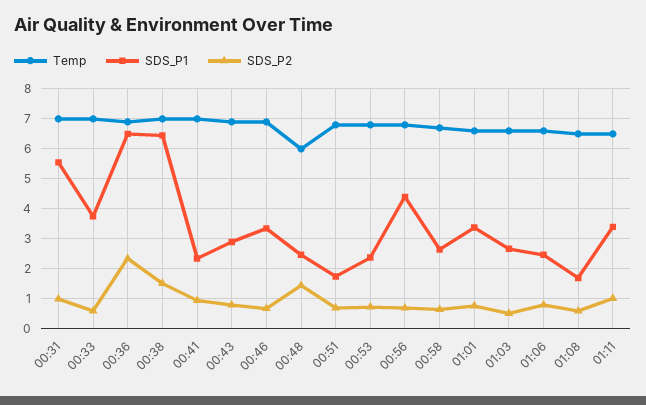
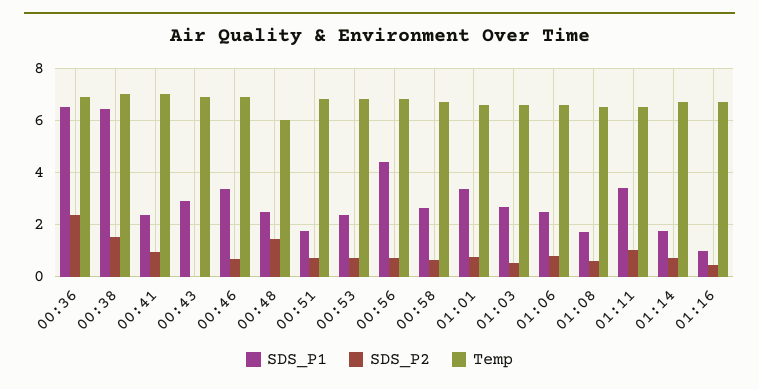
Temp, 00:31: 7 -> none
SDS_P1, 00:31: 5.6 -> none
SDS_P2, 00:31: 1 -> none
Temp, 00:33: 7 -> none
SDS_P1, 00:33: 3.8 -> none
SDS_P2, 00:33: 0.6 -> none
SDS_P2, 00:43: 0.8 -> 0
SDS_P1, 01:14: none -> 1.75
SDS_P2, 01:14: none -> 0.75
Temp, 01:14: none -> 6.75
SDS_P1, 01:16: none -> 1
SDS_P2, 01:16: none -> 0.5
Temp, 01:16: none -> 6.75

